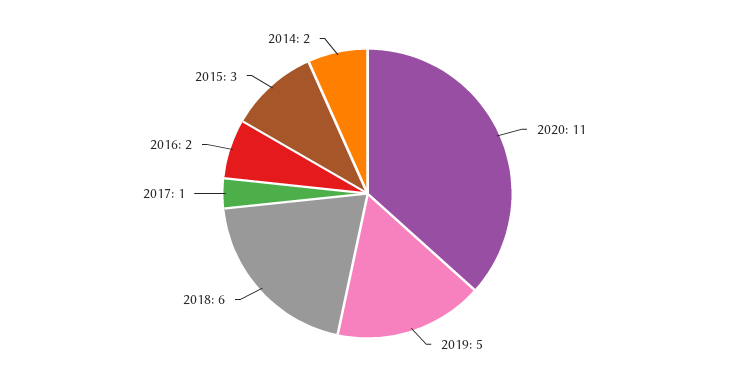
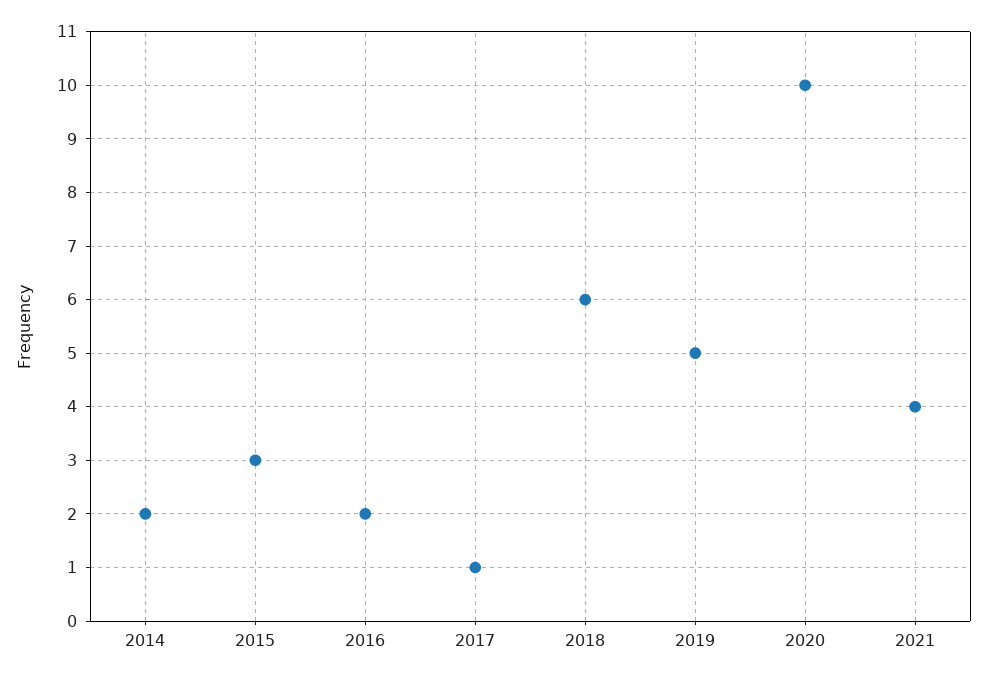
2020: 11 -> 10
2021: none -> 4

